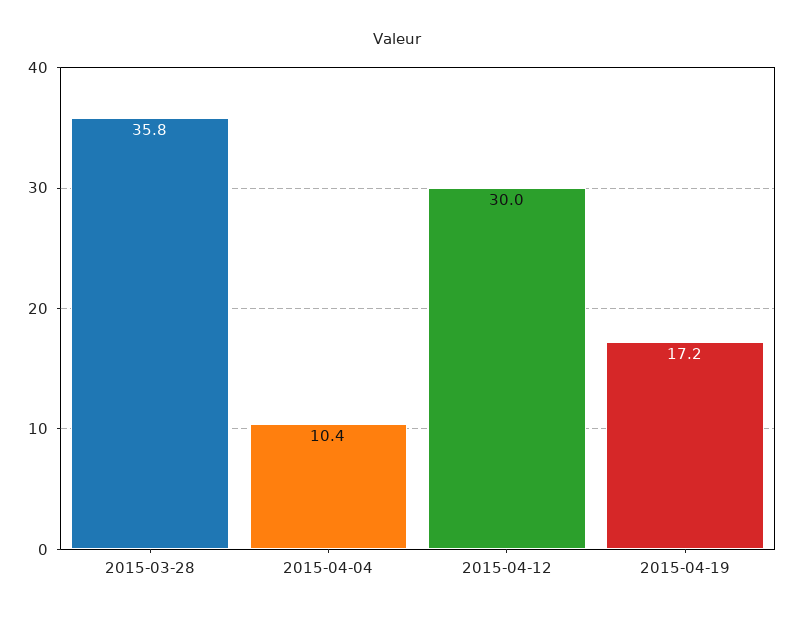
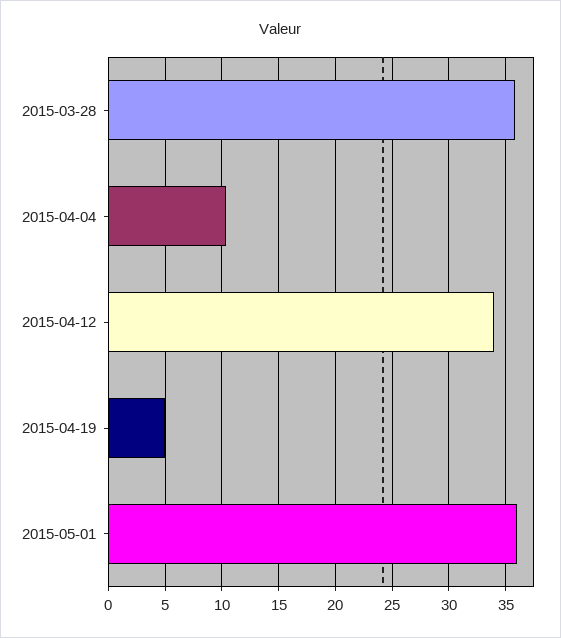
2015-04-12: 30 -> 34
2015-04-19: 17.2 -> 5
2015-05-01: none -> 36

